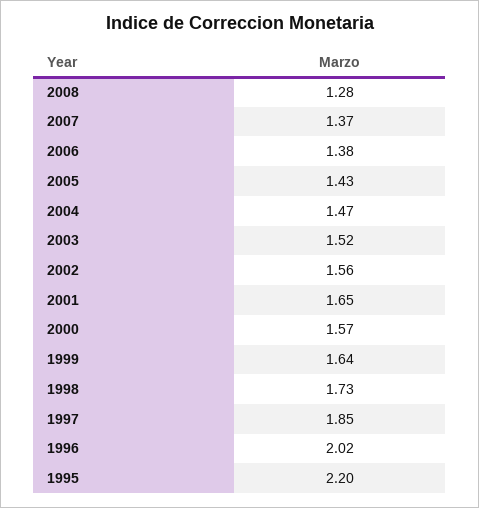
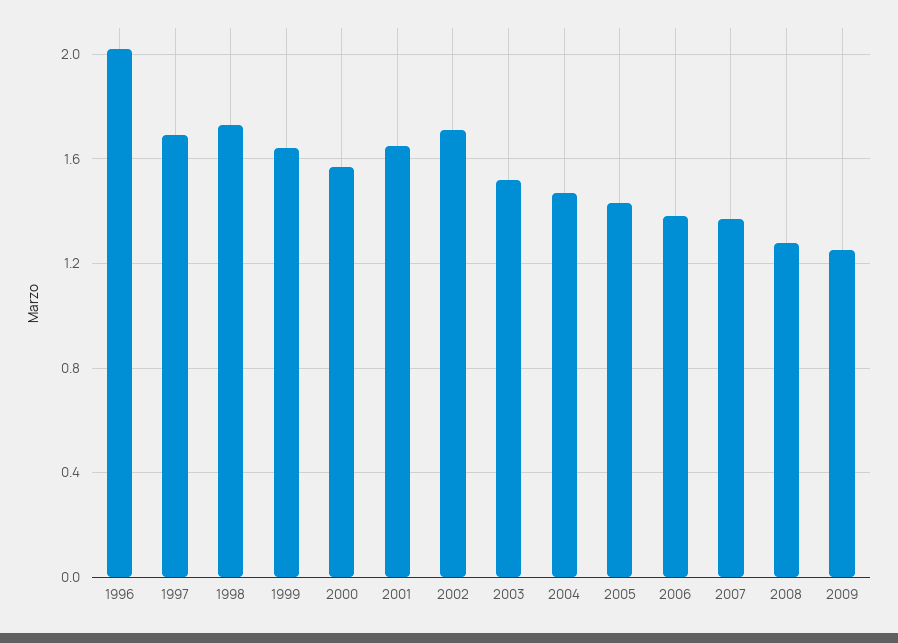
2002: 1.56 -> 1.7
1997: 1.85 -> 1.7
1995: 2.2 -> none
2009: none -> 1.25

